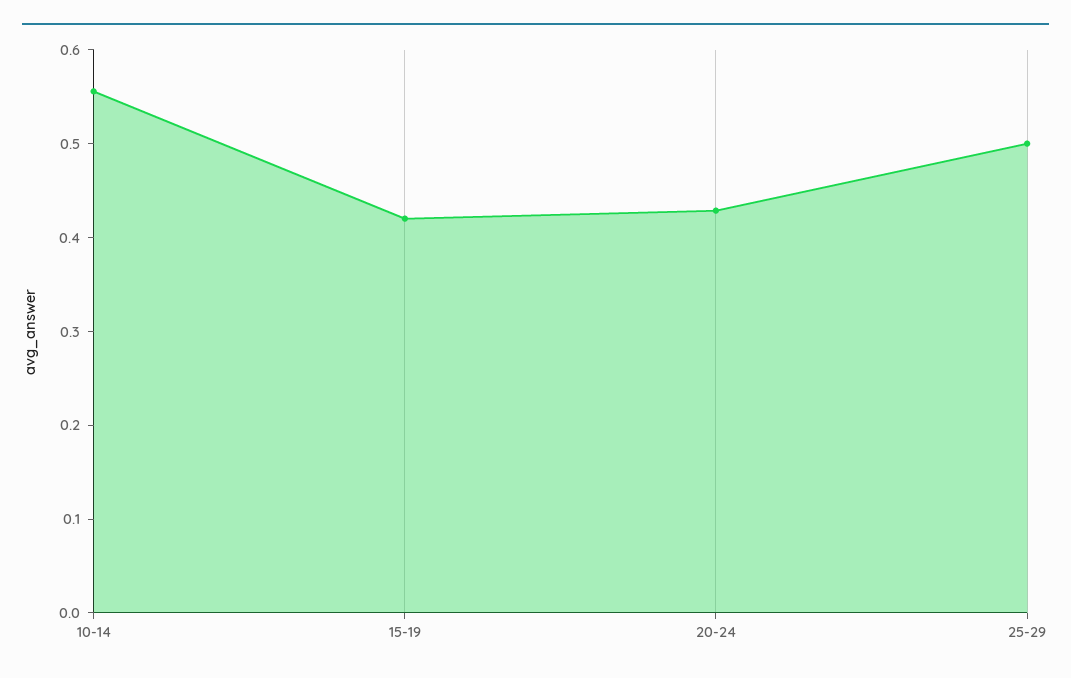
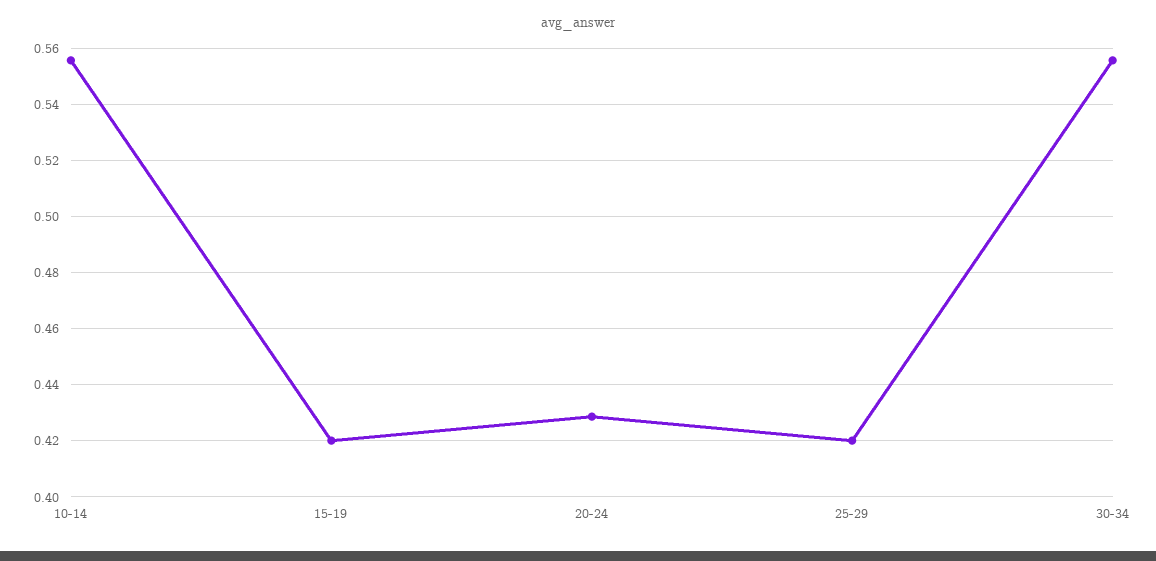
25-29: 0.5 -> 0.42
30-34: none -> 0.555

